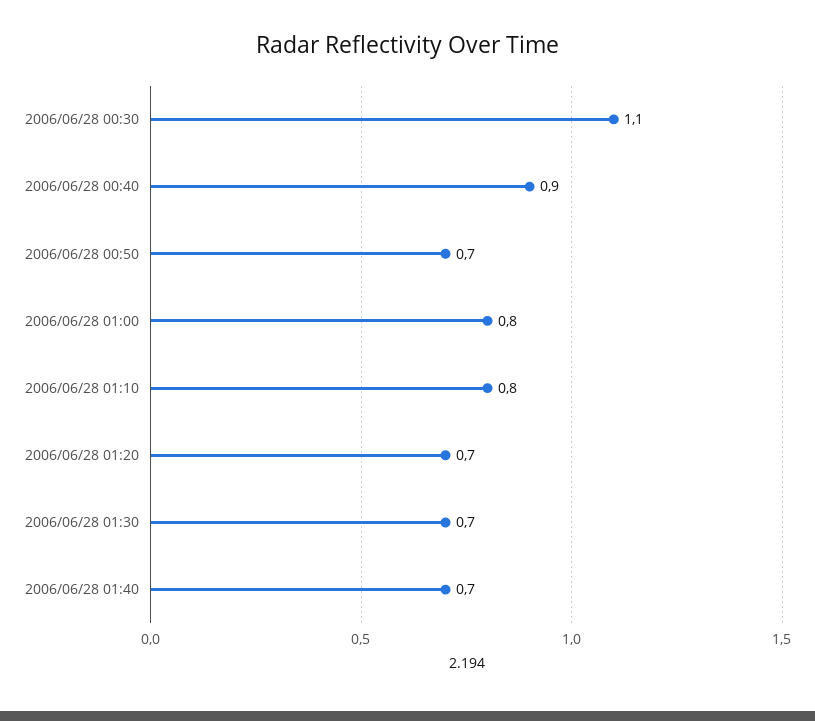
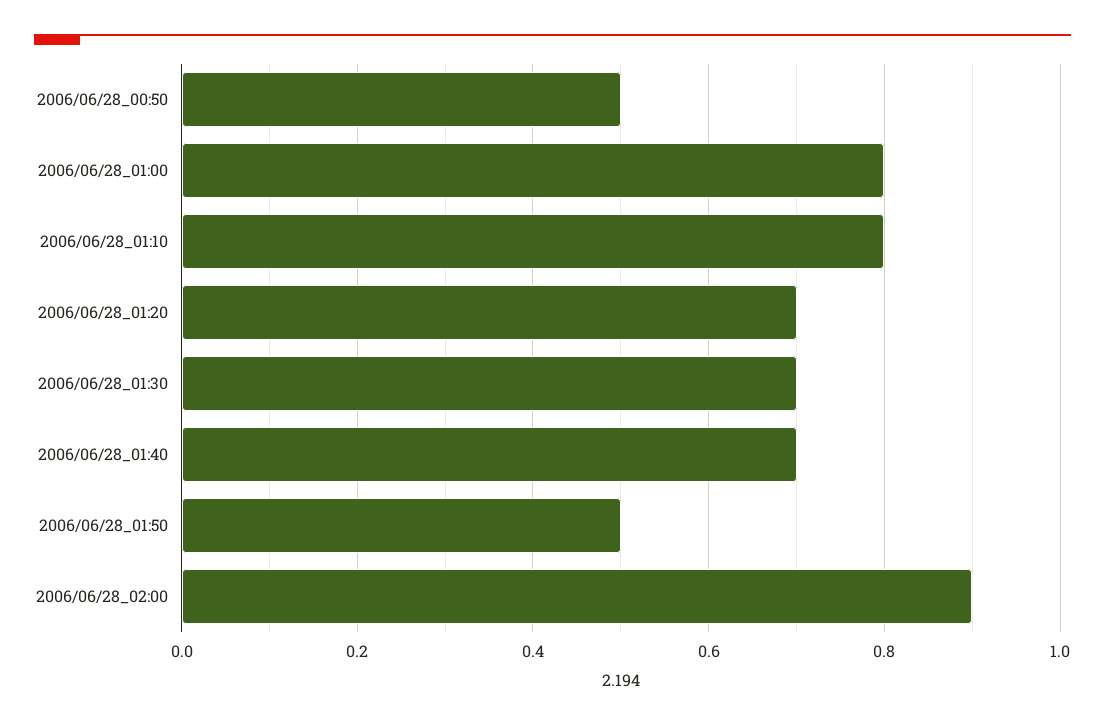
2006/06/28 00:30: 1.1 -> none
2006/06/28 00:40: 0.9 -> none
2006/06/28 00:50: 0.7 -> 0.5
2006/06/28_01:50: none -> 0.5
2006/06/28_02:00: none -> 0.9

